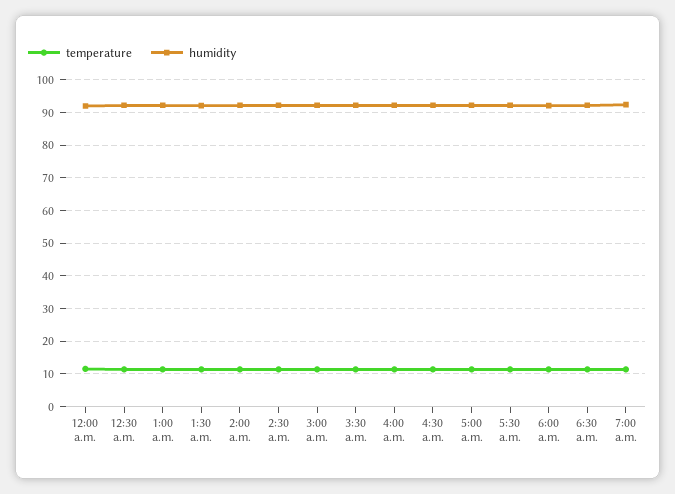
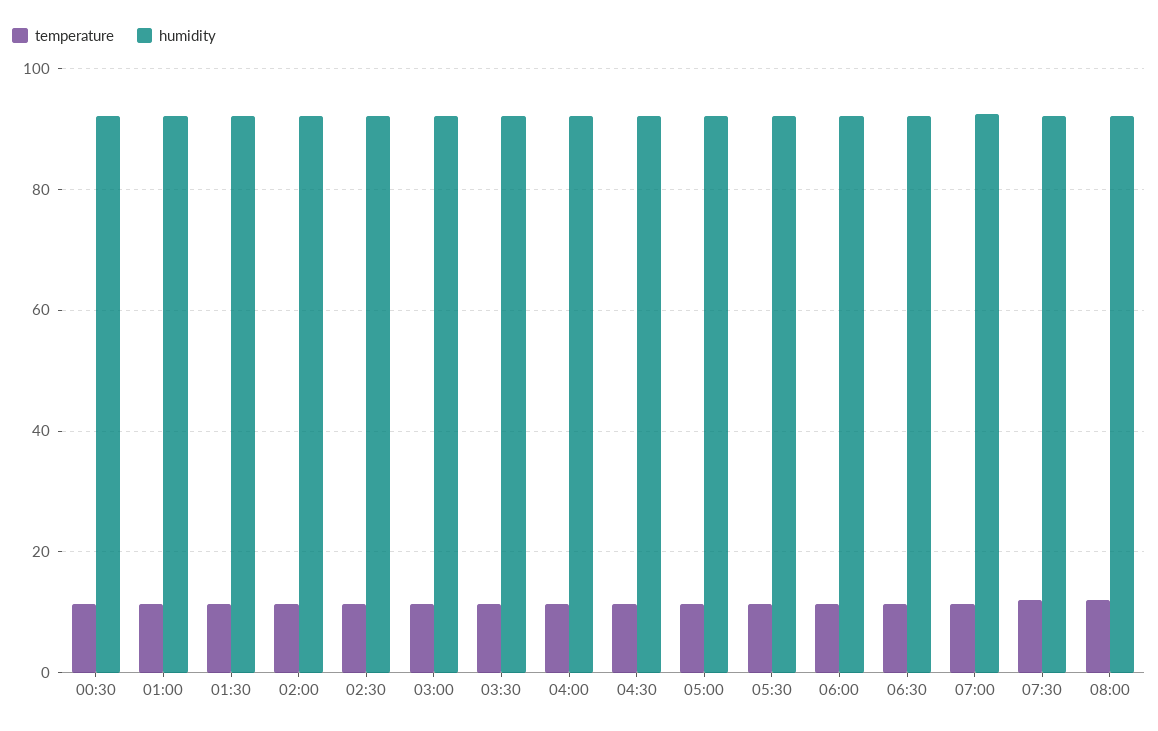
temperature, 12:00 a.m.: 12 -> none
humidity, 12:00 a.m.: 92 -> none
temperature, 07:30: none -> 12
humidity, 07:30: none -> 92
temperature, 08:00: none -> 12
humidity, 08:00: none -> 92

